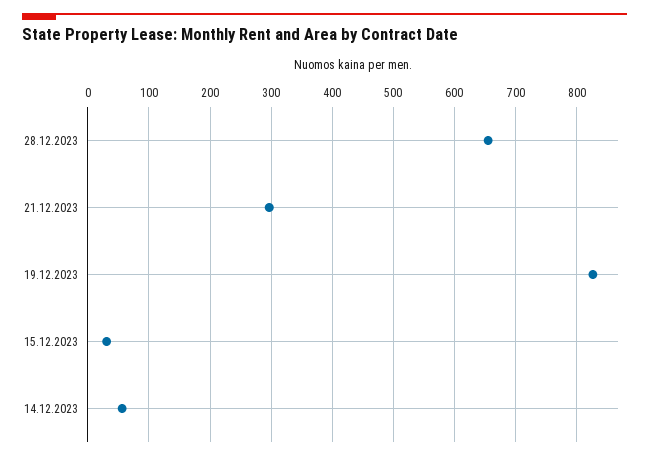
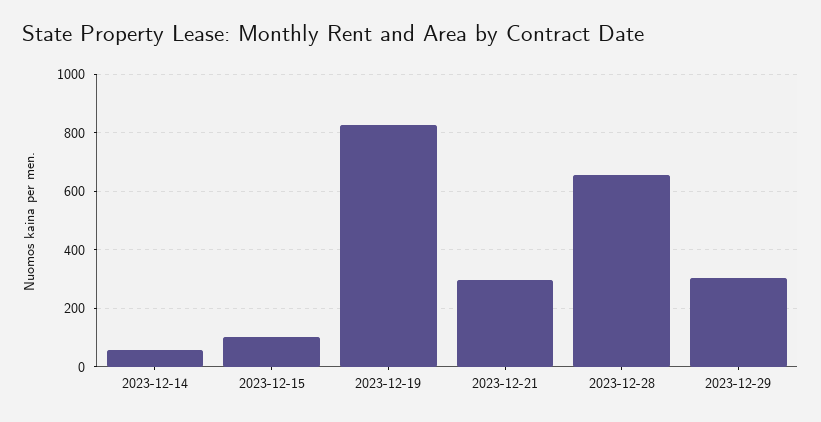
15.12.2023: 30 -> 100
2023-12-29: none -> 300

